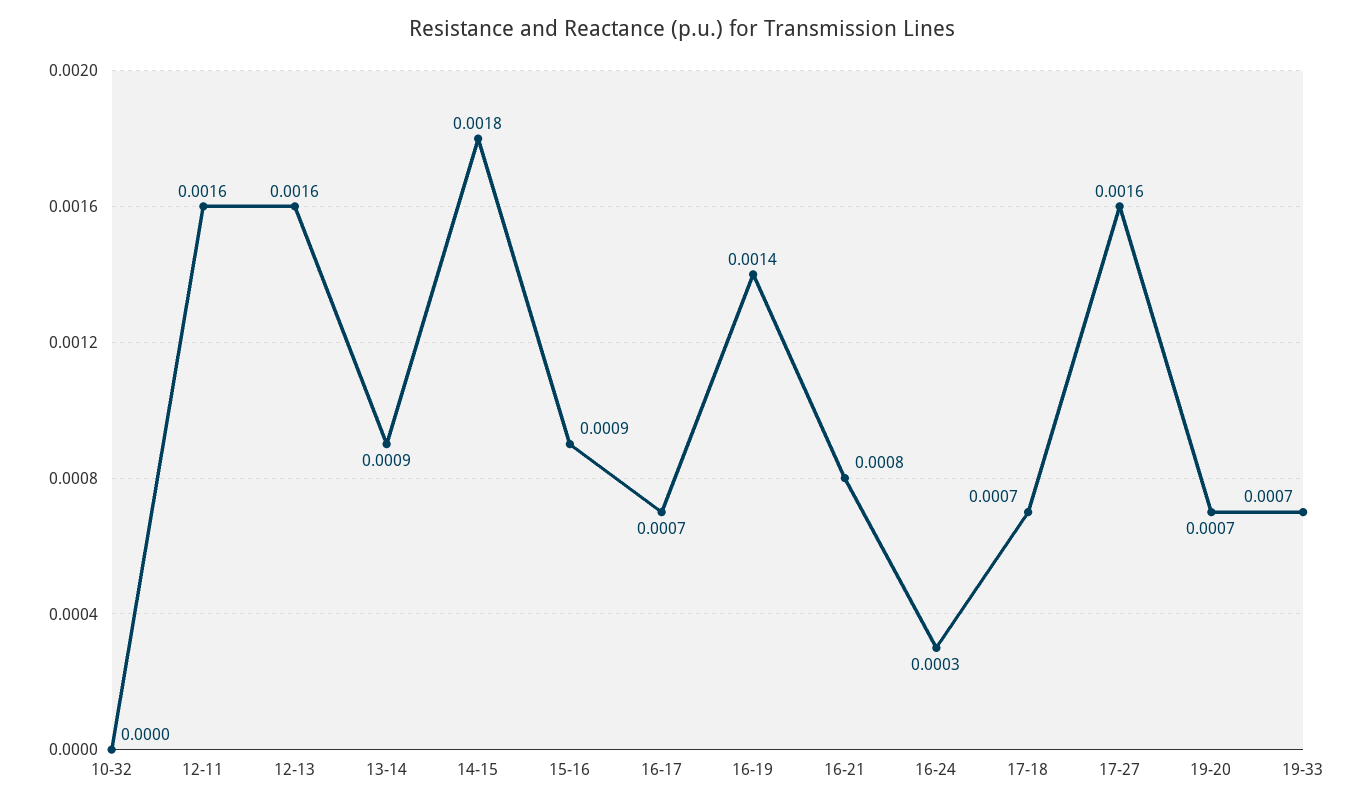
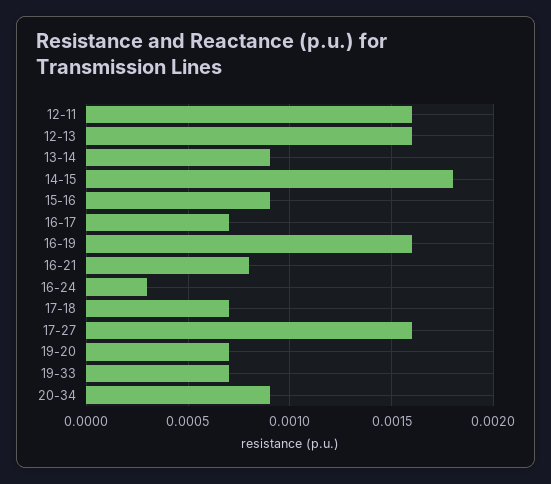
10-32: 0 -> none
16-19: 0.0014 -> 0.0016
20-34: none -> 0.0009

